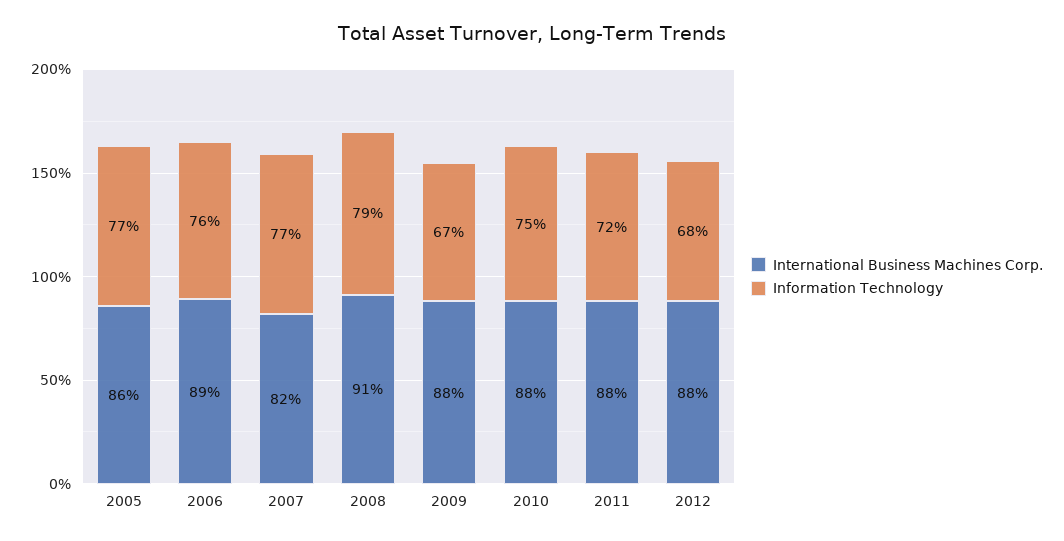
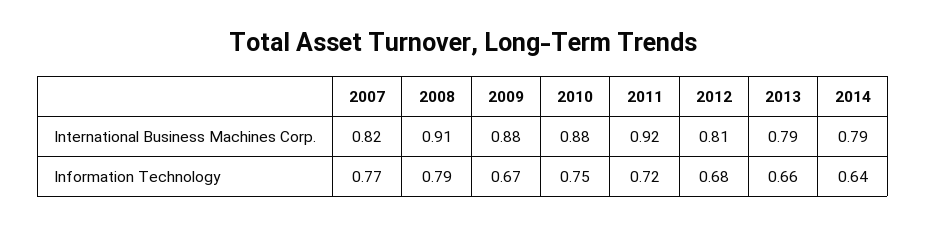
International Business Machines Corp., 2005: 0.86 -> none
Information Technology, 2005: 0.77 -> none
International Business Machines Corp., 2006: 0.89 -> none
Information Technology, 2006: 0.76 -> none
International Business Machines Corp., 2011: 0.88 -> 0.92
International Business Machines Corp., 2012: 0.88 -> 0.81
International Business Machines Corp., 2013: none -> 0.79
International Business Machines Corp., 2014: none -> 0.79
Information Technology, 2013: none -> 0.66
Information Technology, 2014: none -> 0.64

